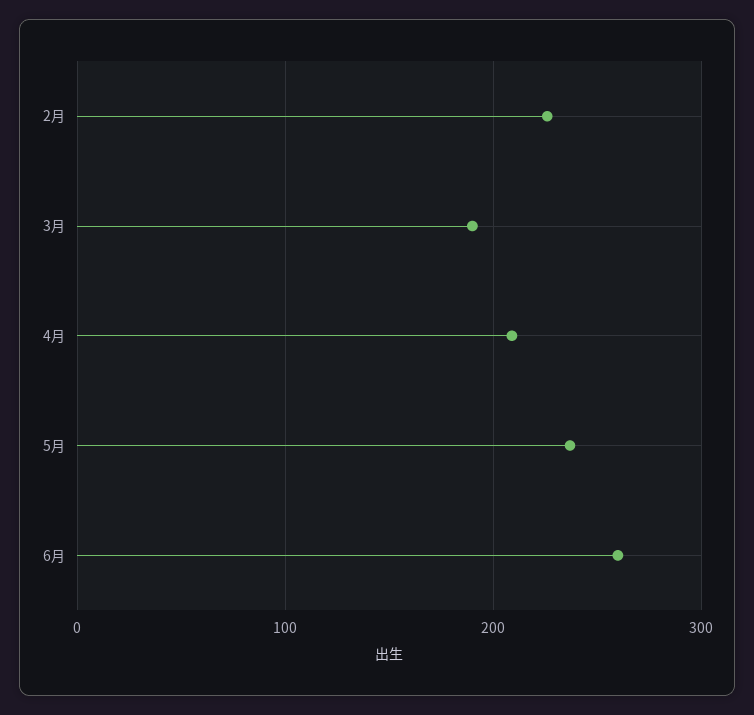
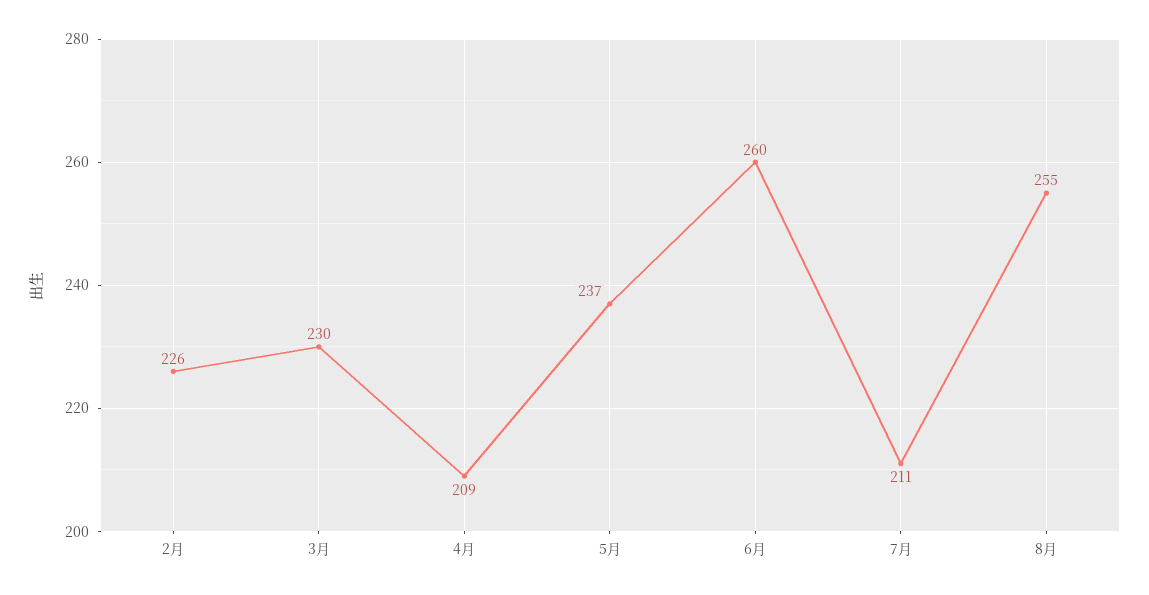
3月: 190 -> 230
7月: none -> 211
8月: none -> 255

